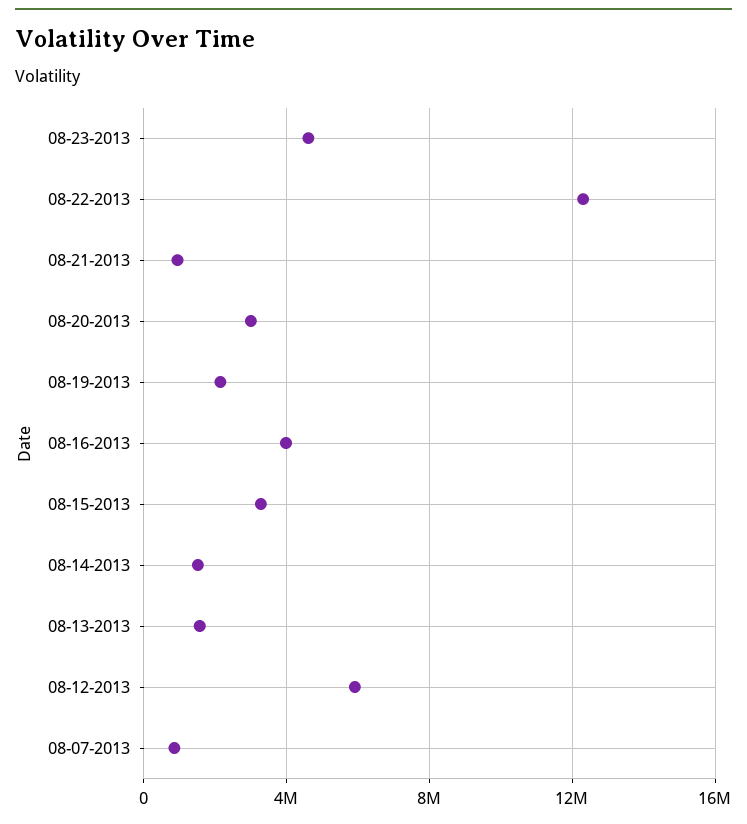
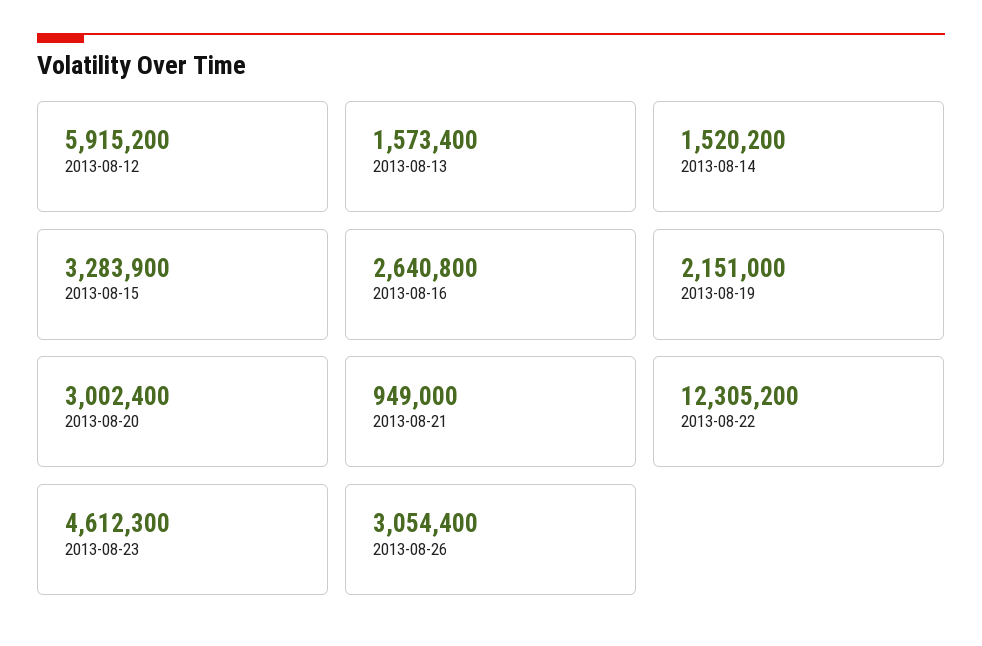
08-16-2013: 4000000 -> 2640800
08-07-2013: 1000000 -> none
2013-08-26: none -> 3054400

